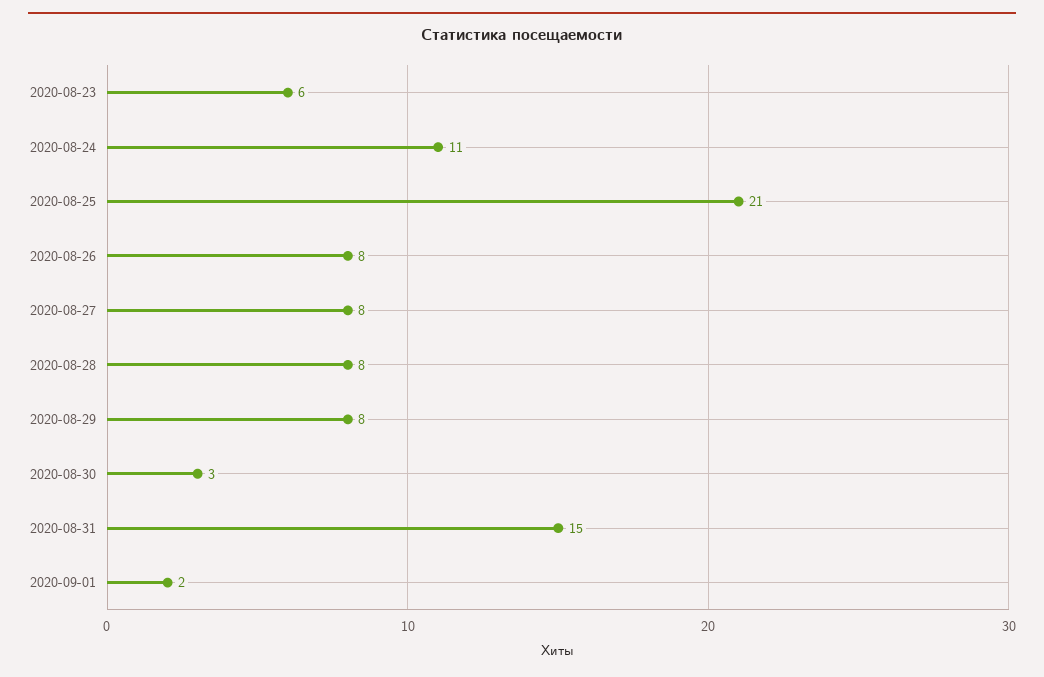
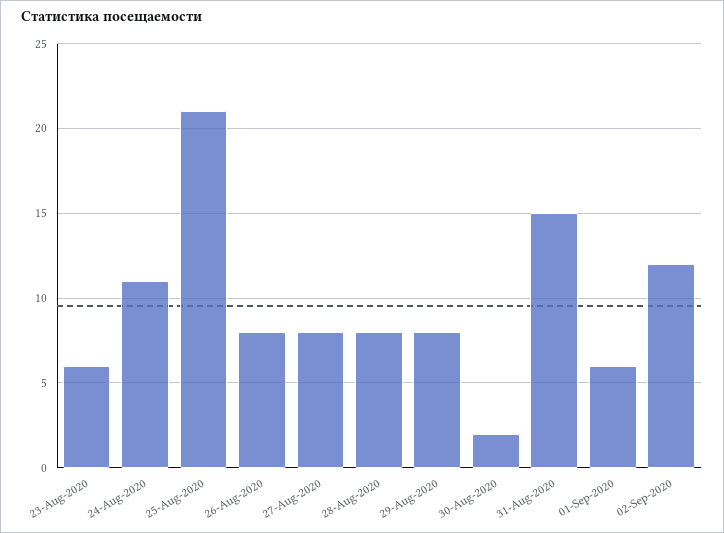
2020-08-30: 3 -> 2
2020-09-01: 2 -> 6
02-Sep-2020: none -> 12

